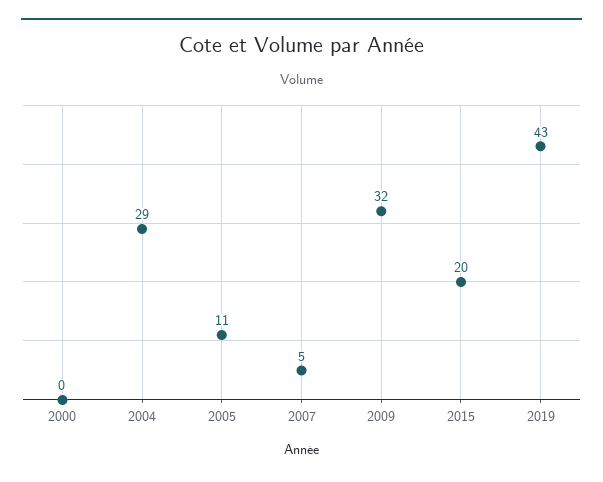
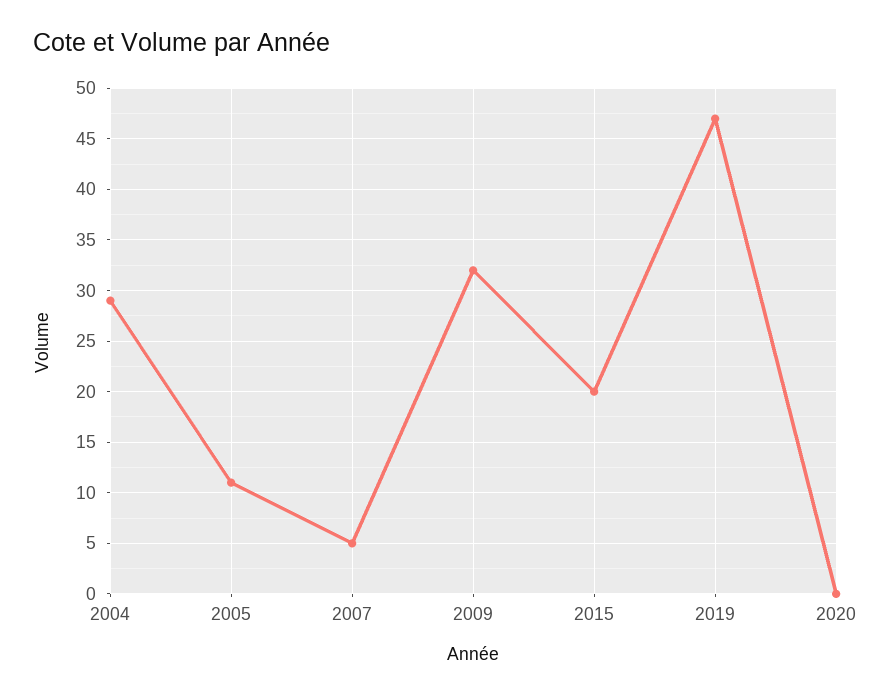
2000: 0 -> none
2019: 43 -> 47
2020: none -> 0

